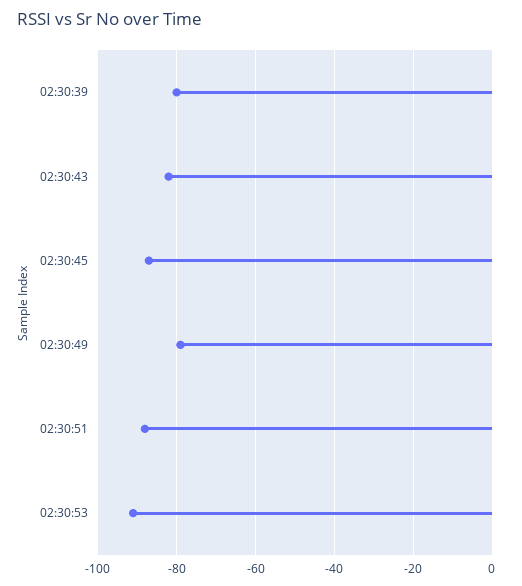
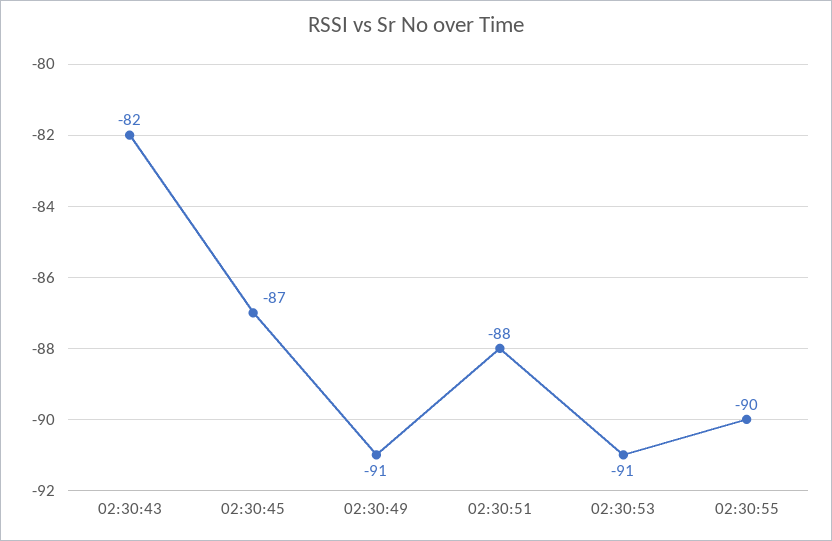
02:30:39: -80 -> none
02:30:49: -80 -> -91
02:30:55: none -> -90

